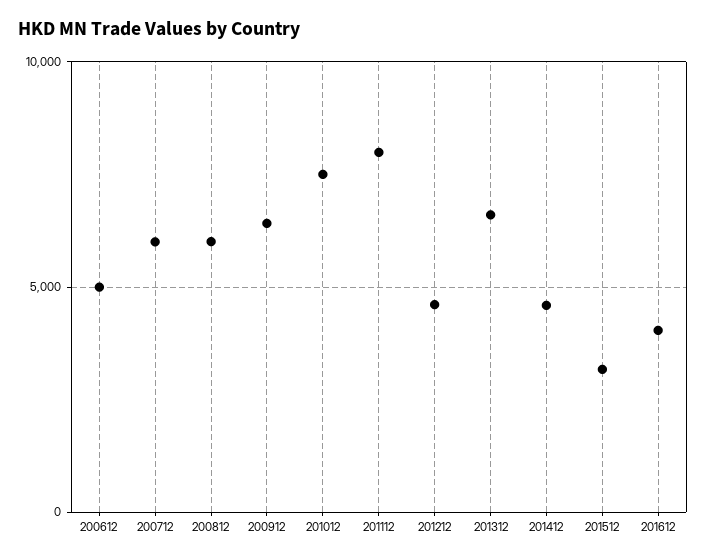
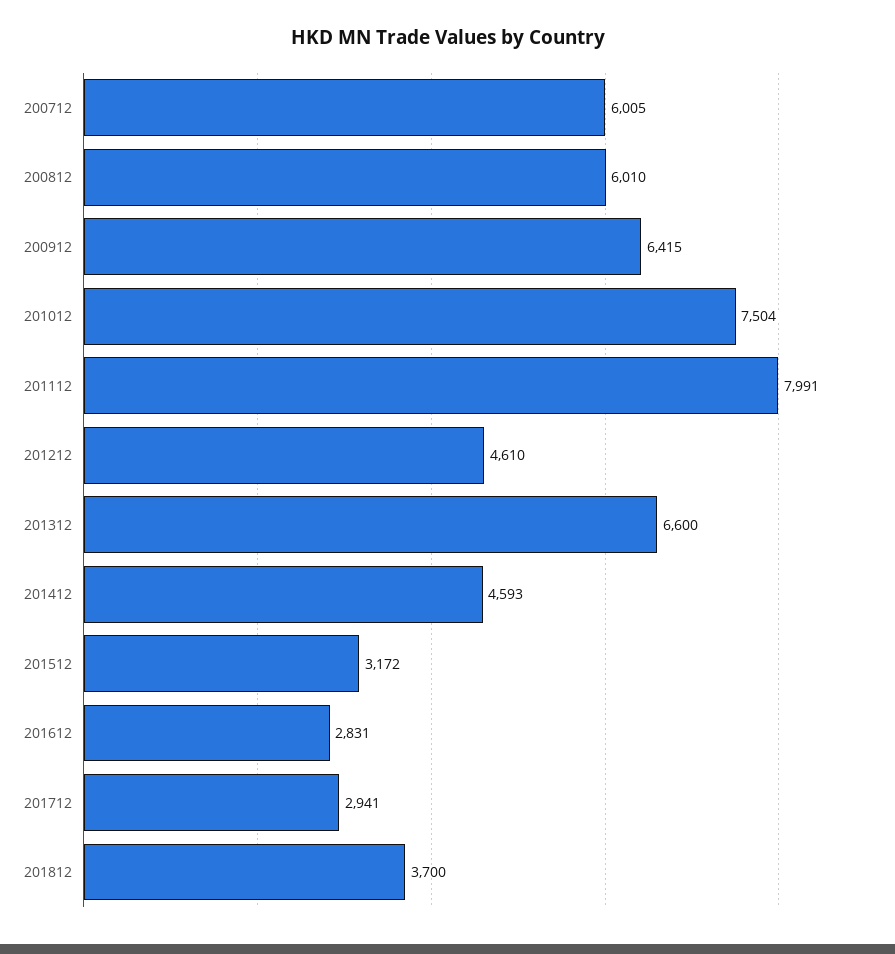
200612: 5000 -> none
201612: 4000 -> 2831
201712: none -> 2941
201812: none -> 3700

